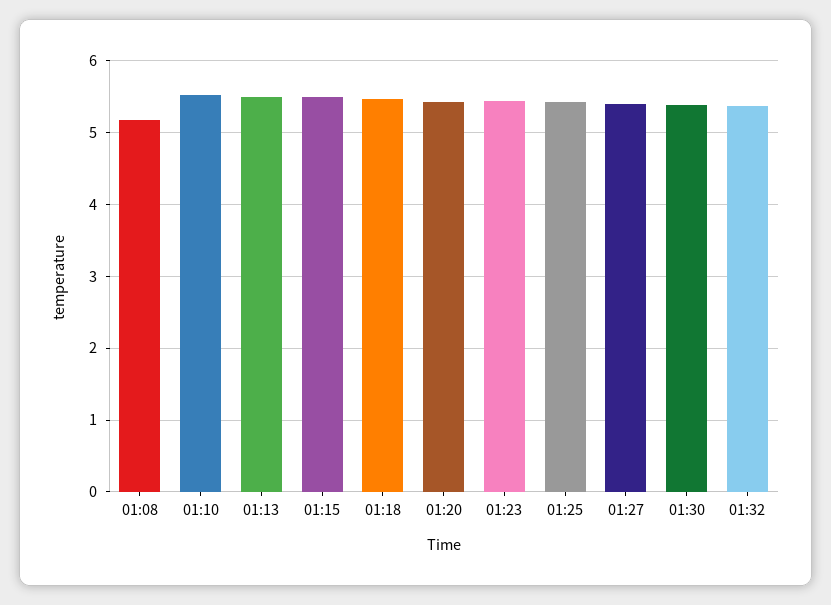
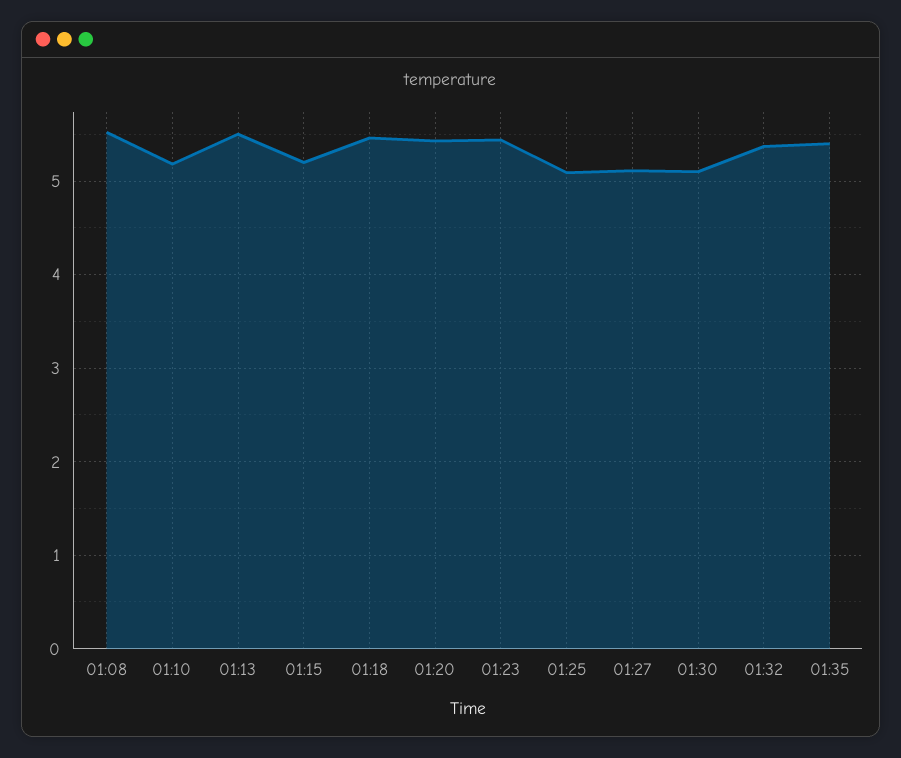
01:08: 5.2 -> 5.5
01:10: 5.5 -> 5.2
01:15: 5.5 -> 5.2
01:25: 5.4 -> 5.1
01:27: 5.4 -> 5.1
01:30: 5.4 -> 5.1
01:35: none -> 5.4

